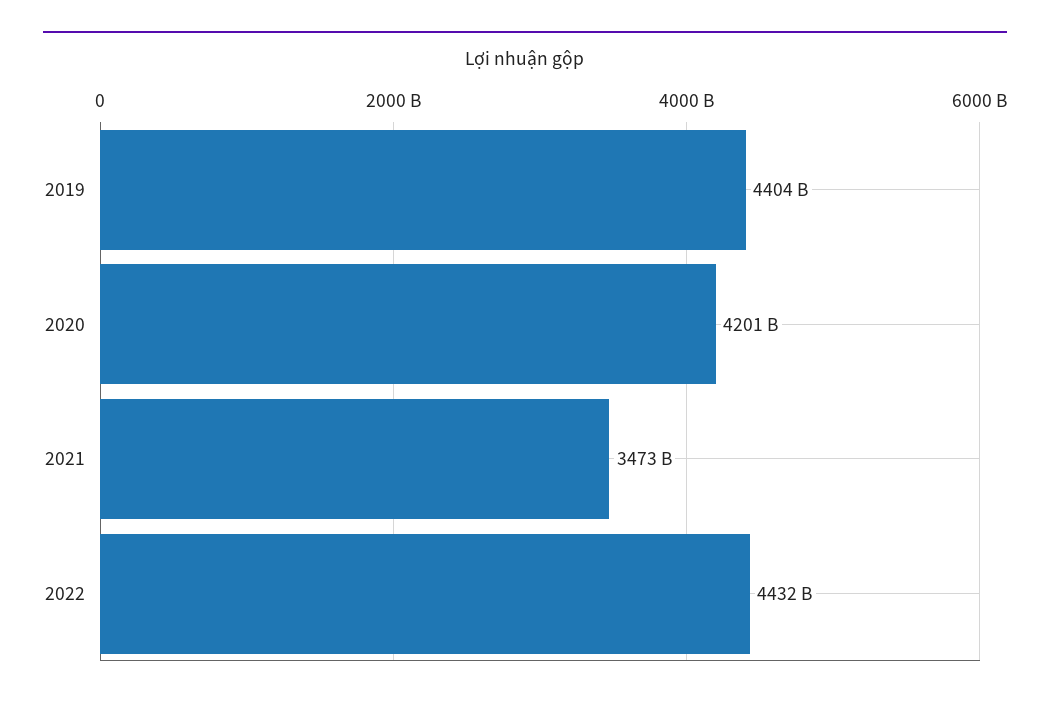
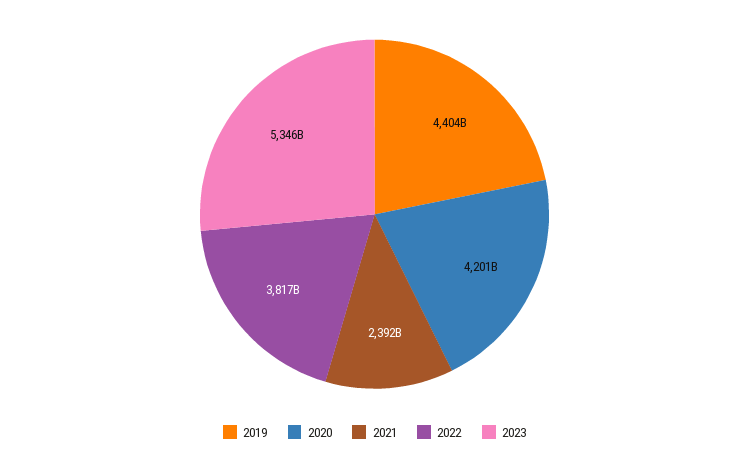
2021: 3473000000000 -> 2392000000000
2022: 4432000000000 -> 3817000000000
2023: none -> 5346000000000

